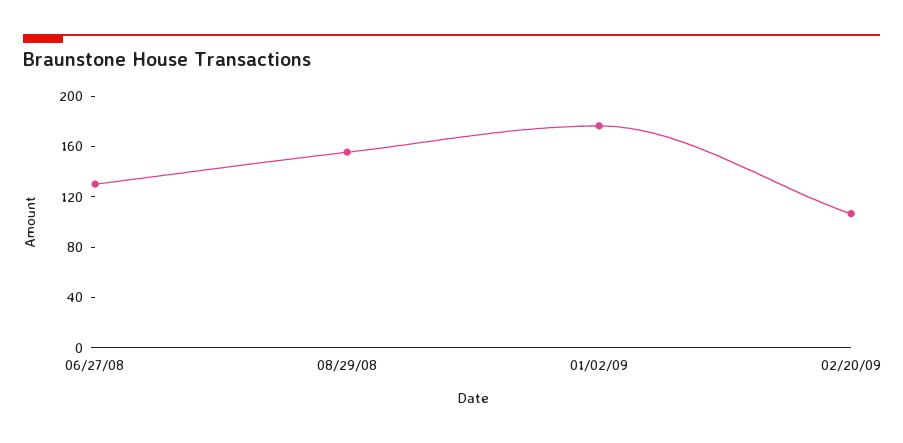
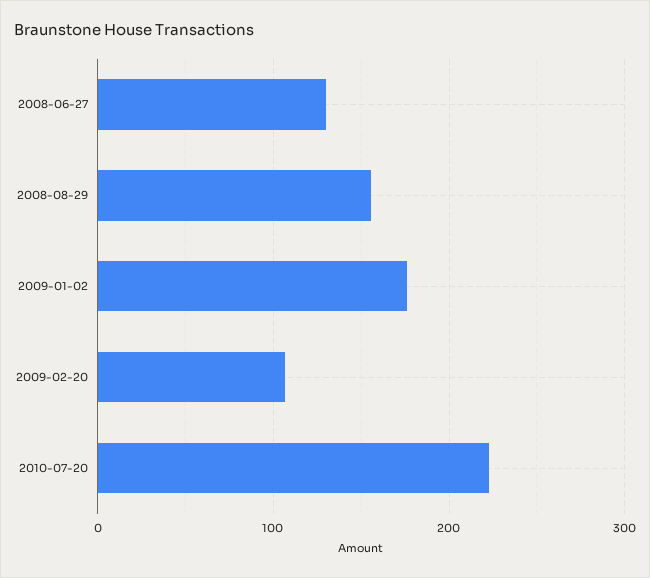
2010-07-20: none -> 220

